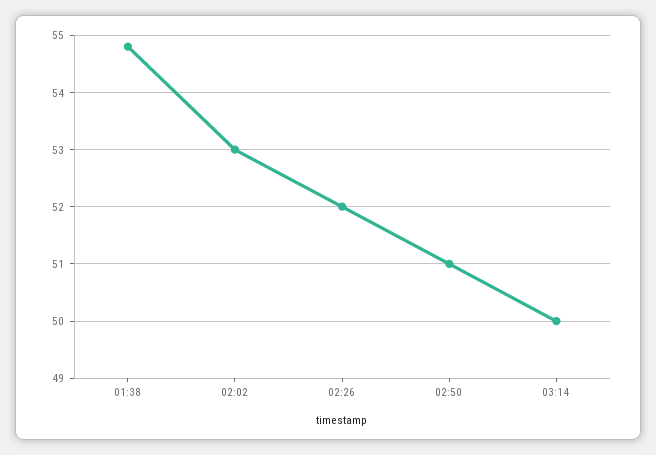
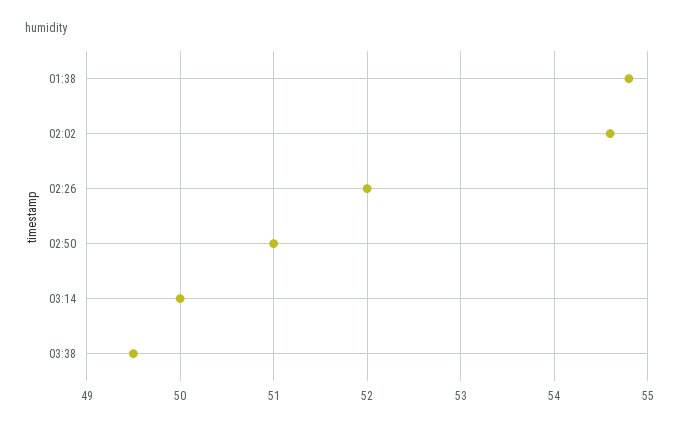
02:02: 53 -> 54.6
03:38: none -> 49.5

